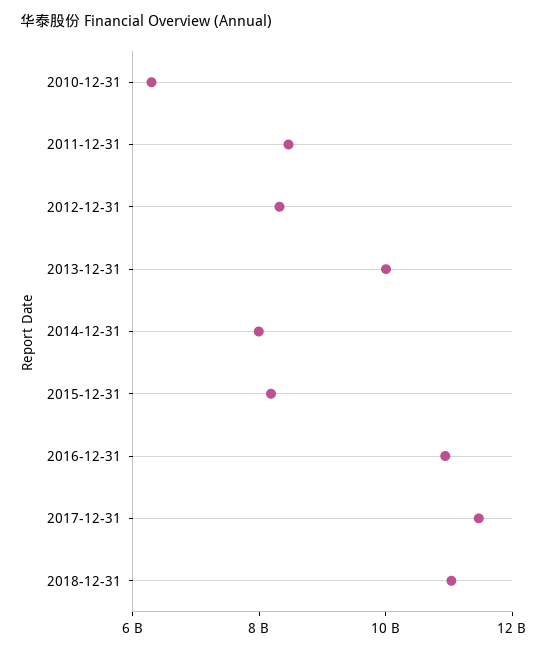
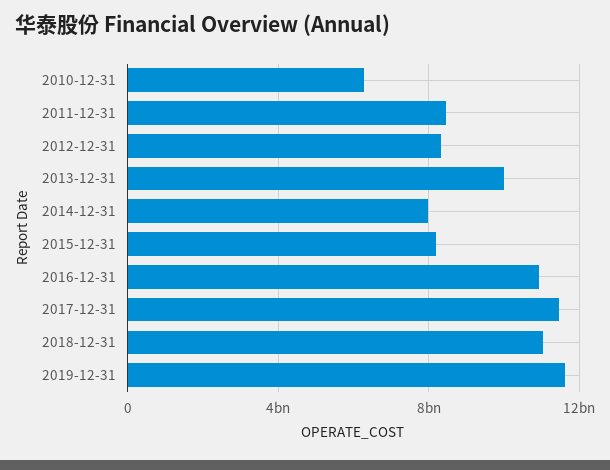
2019-12-31: none -> 11500000000

